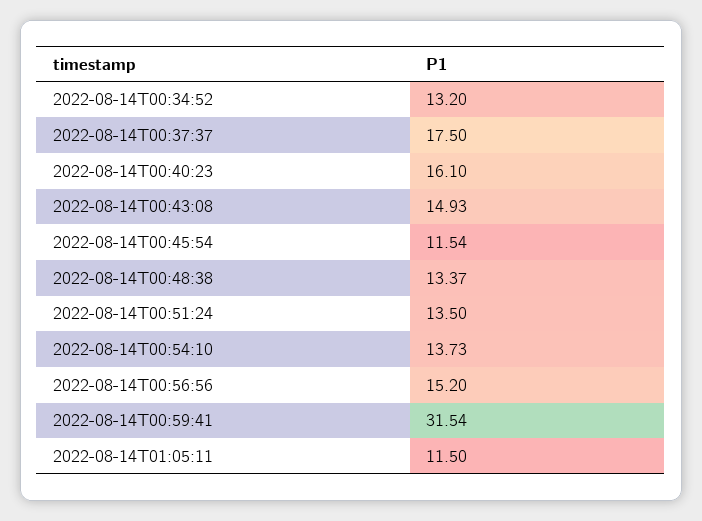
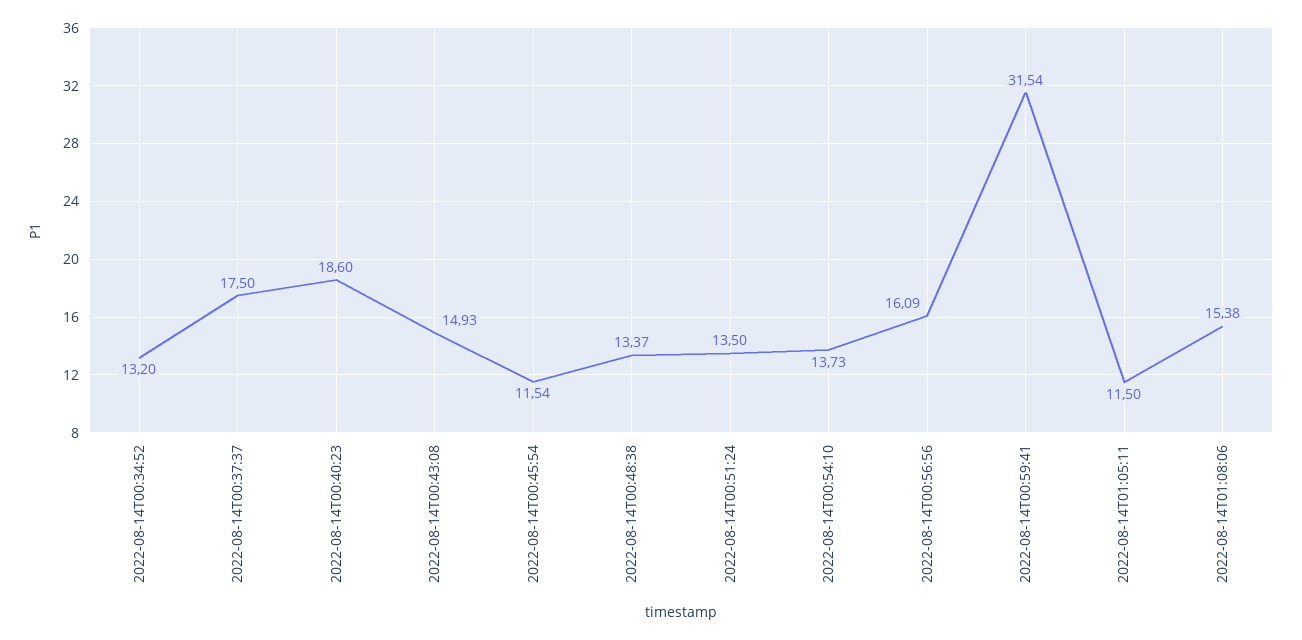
2022-08-14T00:40:23: 16.1 -> 18.6
2022-08-14T00:56:56: 15.2 -> 16.09
2022-08-14T01:08:06: none -> 15.38

